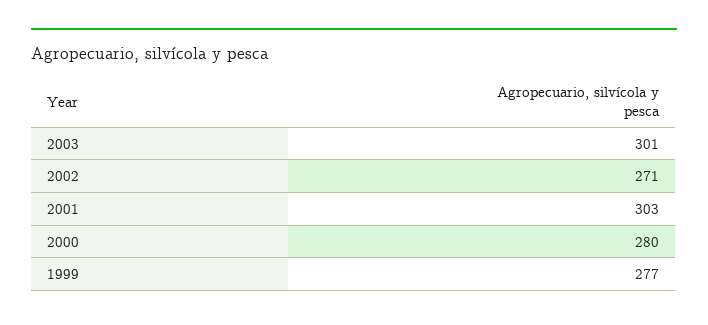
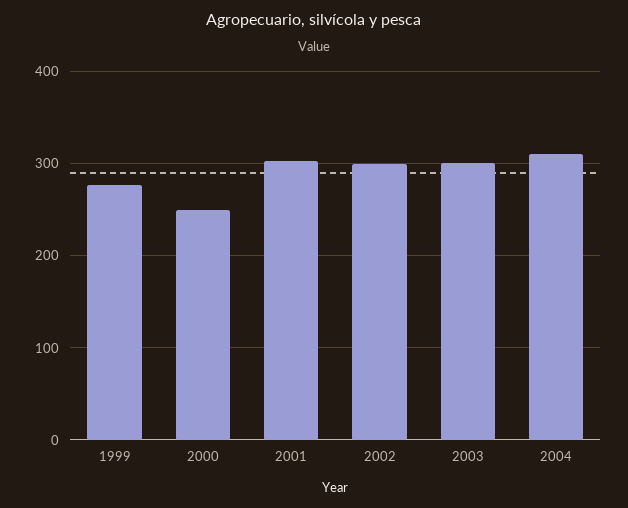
2002: 271 -> 300
2000: 280 -> 250
2004: none -> 310

